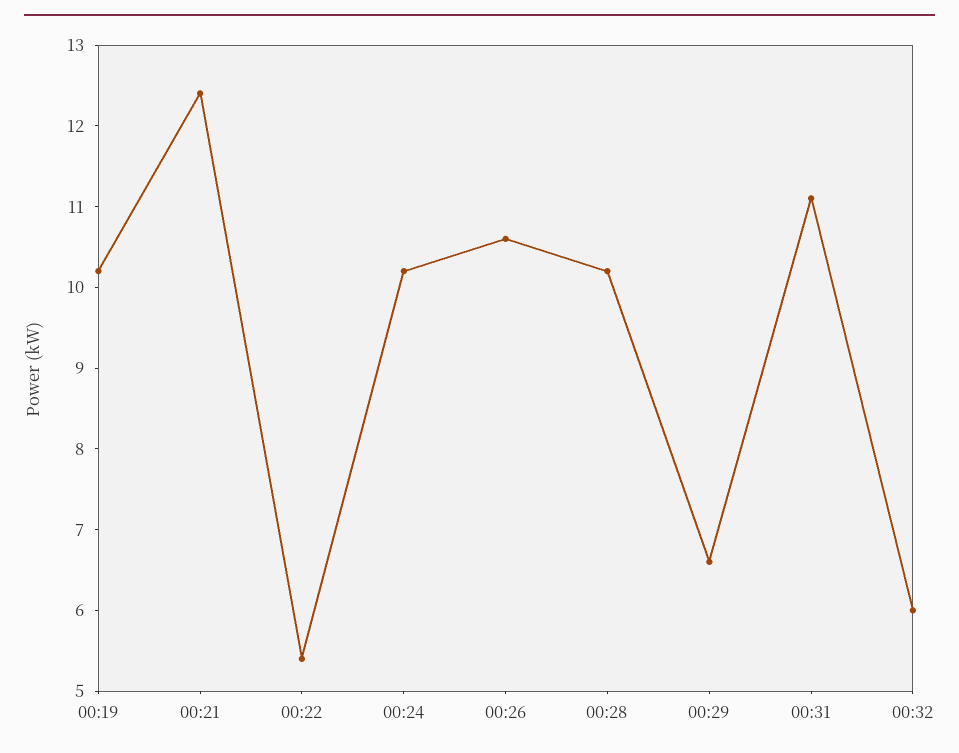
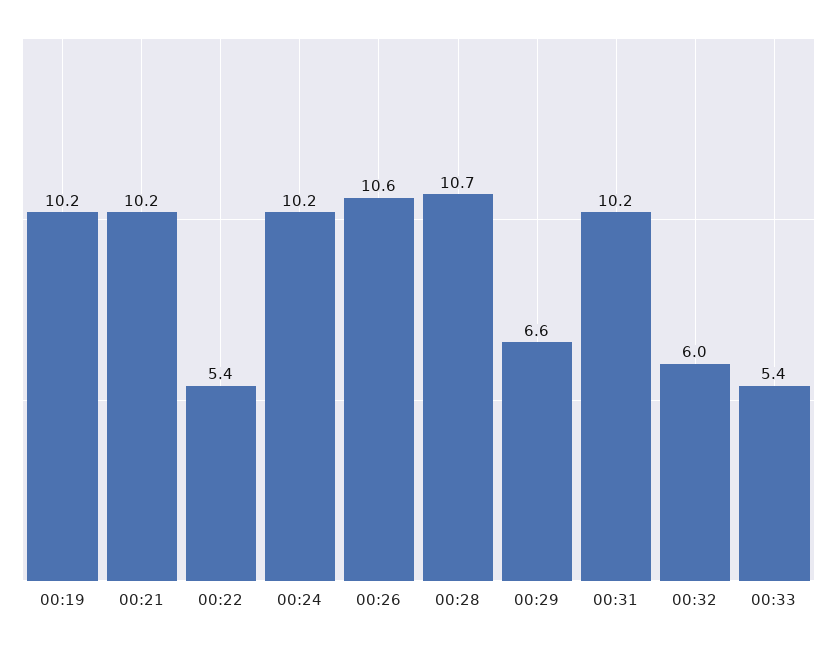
00:21: 12.4 -> 10.2
00:28: 10.2 -> 10.7
00:31: 11.1 -> 10.2
00:33: none -> 5.4

